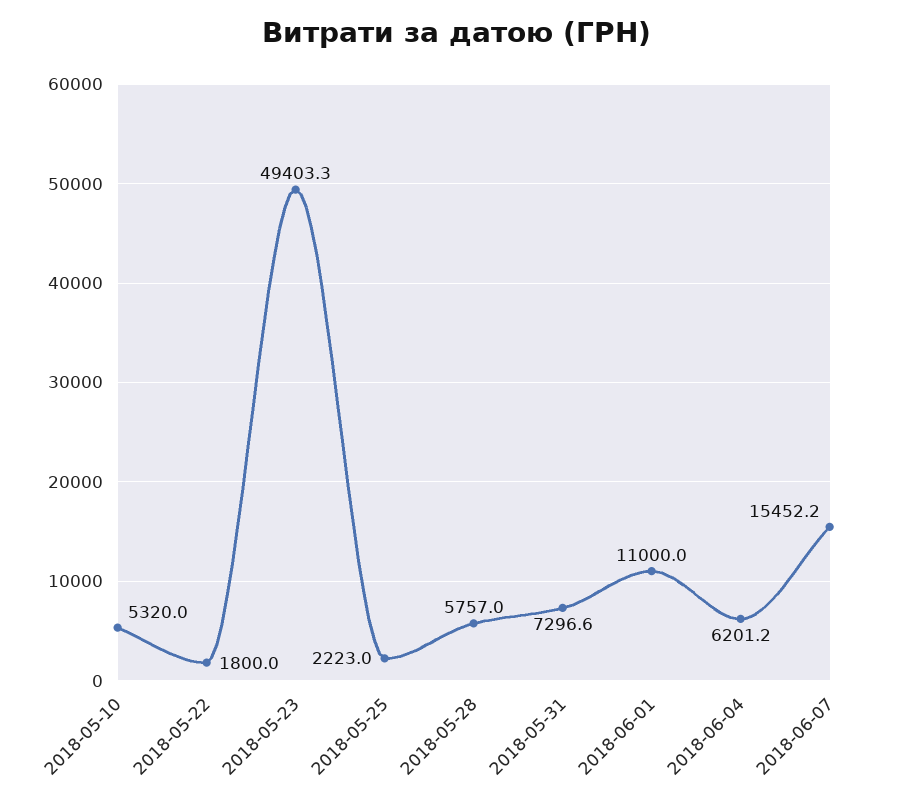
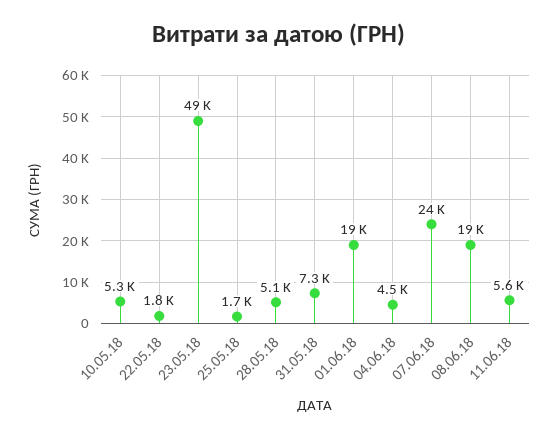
2018-05-25: 2223 -> 1700
2018-05-28: 5757 -> 5100
2018-06-01: 11000 -> 19000
2018-06-04: 6201.2 -> 4500
2018-06-07: 15452.2 -> 24000
08.06.18: none -> 19000
11.06.18: none -> 5600

